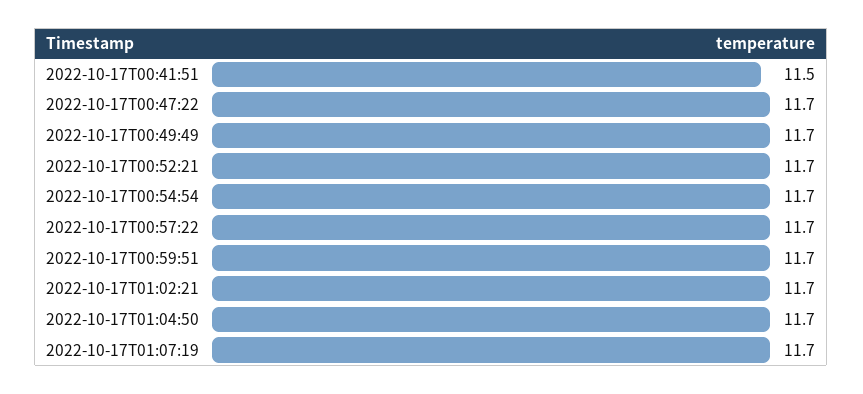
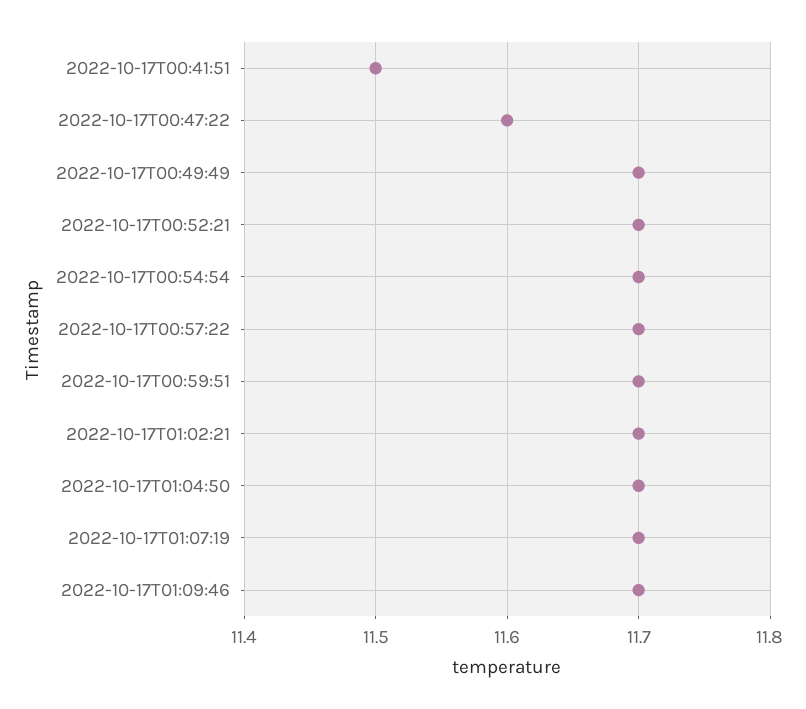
2022-10-17T00:47:22: 11.7 -> 11.6
2022-10-17T01:09:46: none -> 11.7

